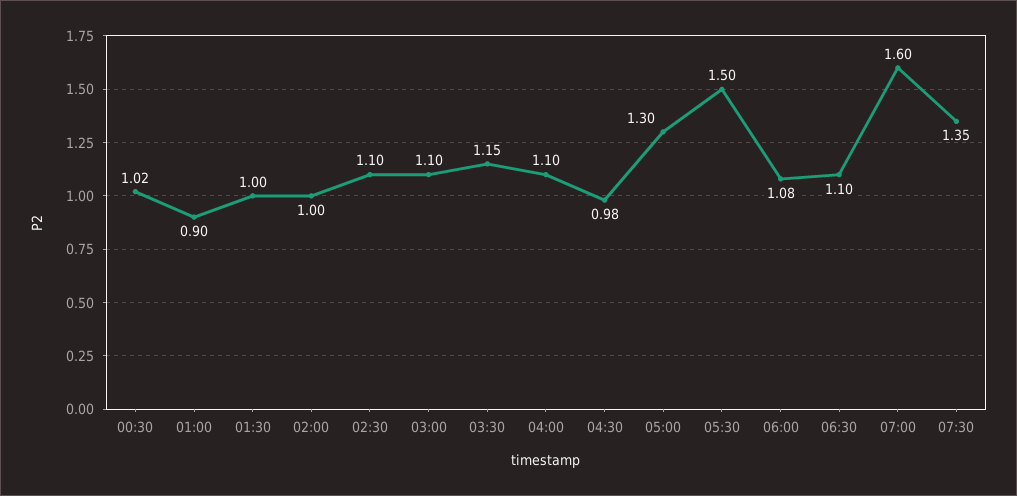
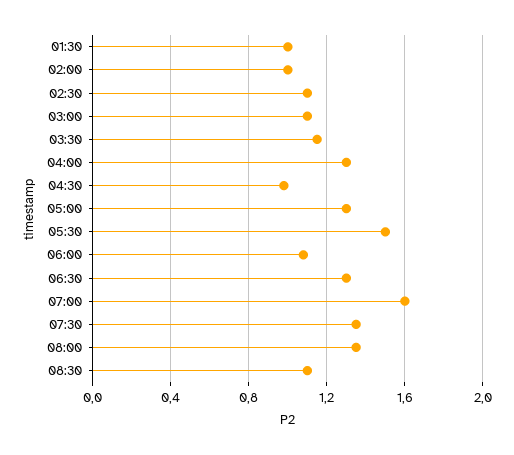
00:30: 1.02 -> none
01:00: 0.9 -> none
04:00: 1.1 -> 1.3
06:30: 1.1 -> 1.3
08:00: none -> 1.35
08:30: none -> 1.1

